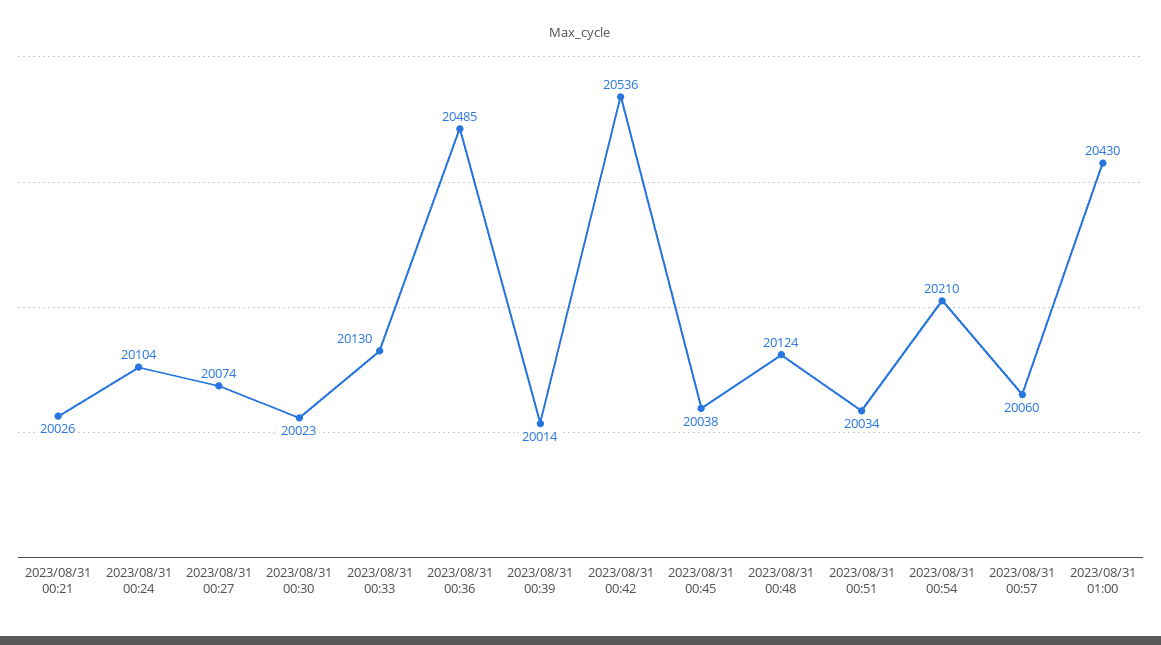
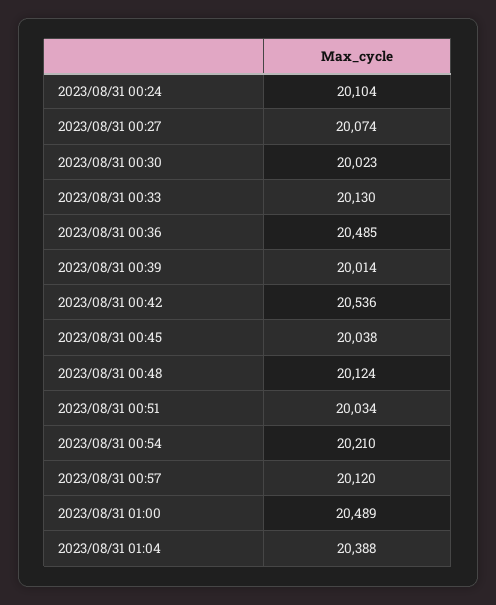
2023/08/31 00:21: 20026 -> none
2023/08/31 00:57: 20060 -> 20120
2023/08/31 01:00: 20430 -> 20489
2023/08/31 01:04: none -> 20388

